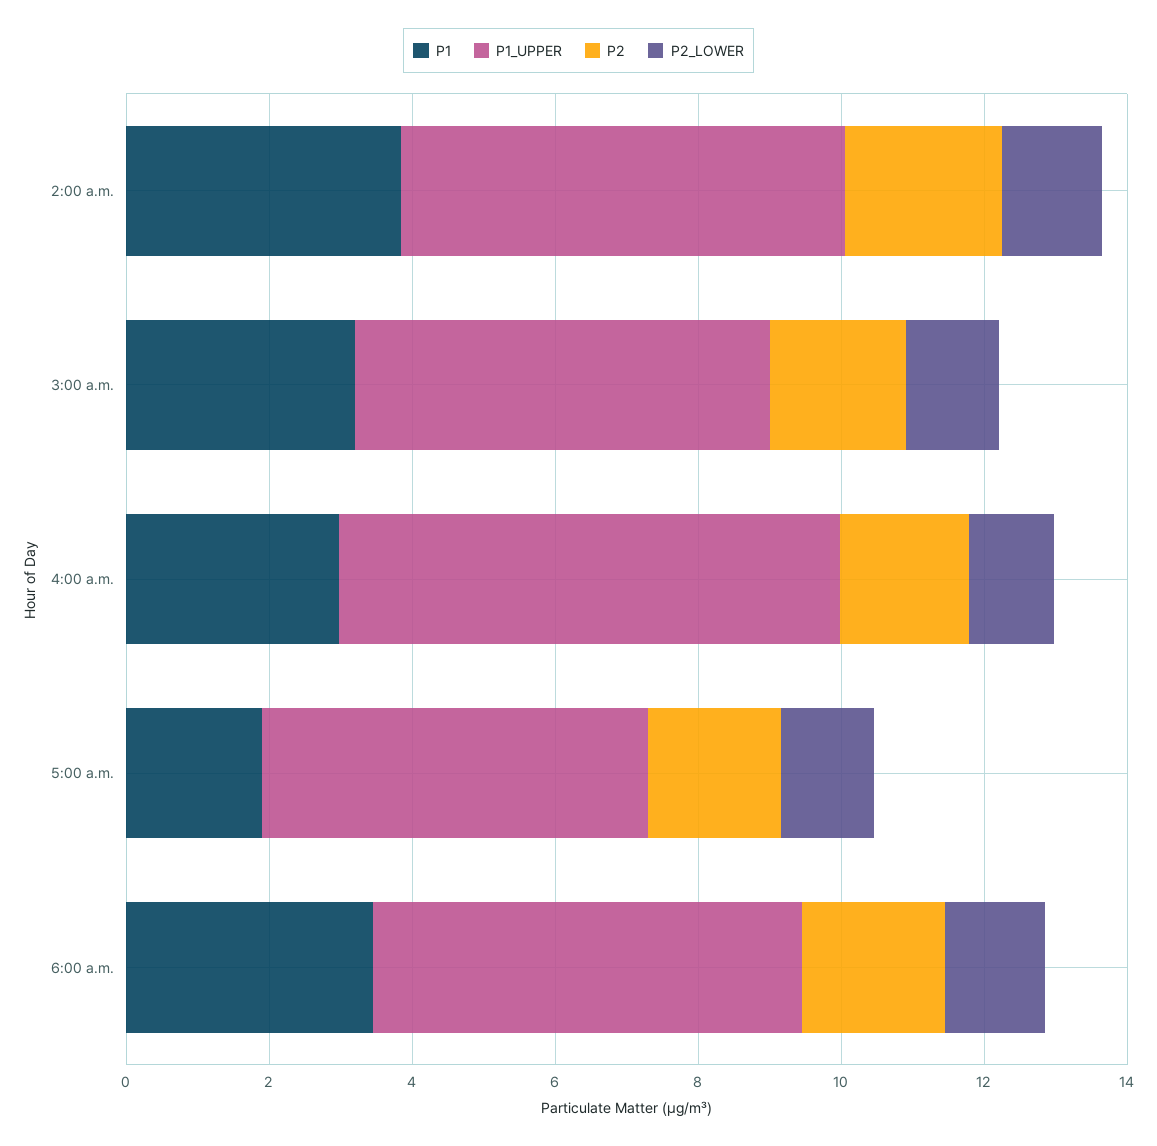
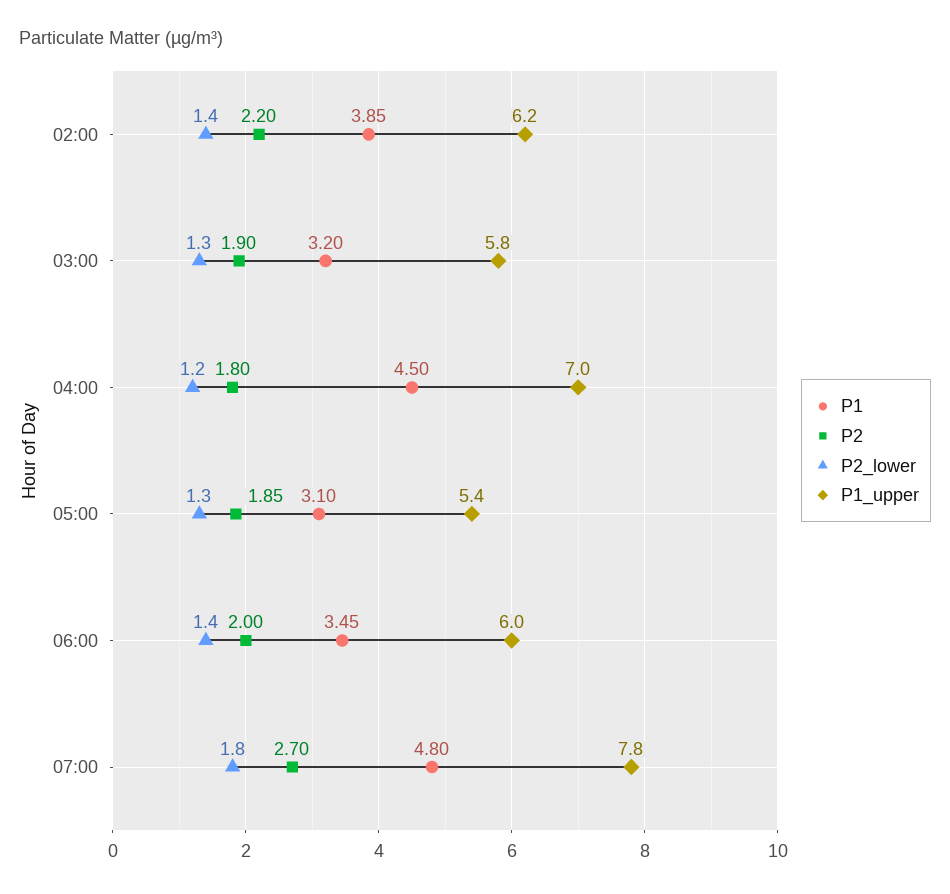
P1, 4:00 a.m.: 3 -> 4.5
P1, 5:00 a.m.: 2 -> 3.1
P1, 07:00: none -> 4.8
P2, 07:00: none -> 2.7
P2_LOWER, 07:00: none -> 1.8
P1_UPPER, 07:00: none -> 7.8

